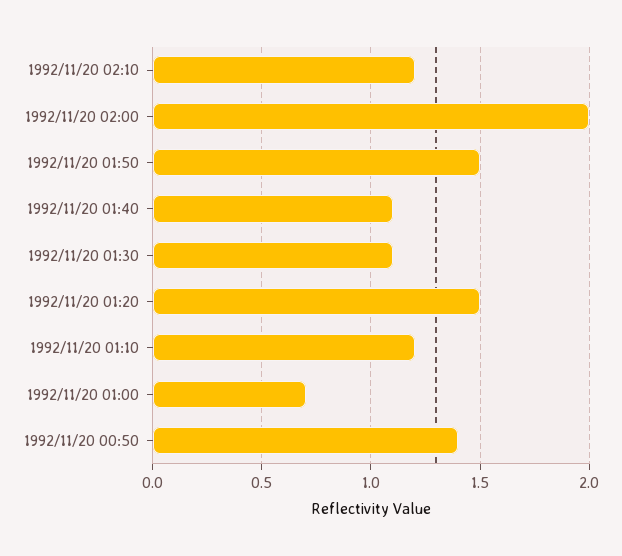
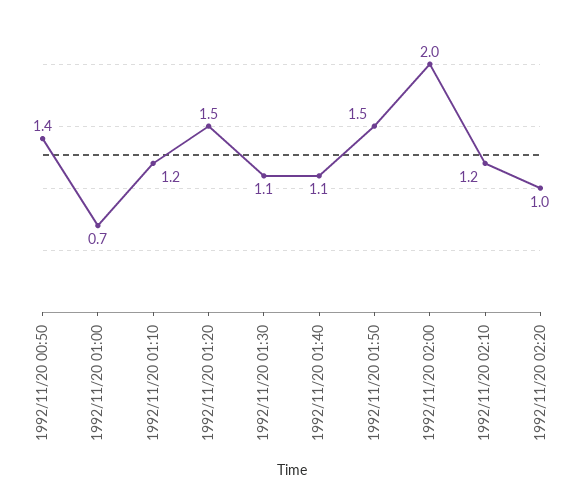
1992/11/20 02:20: none -> 1

